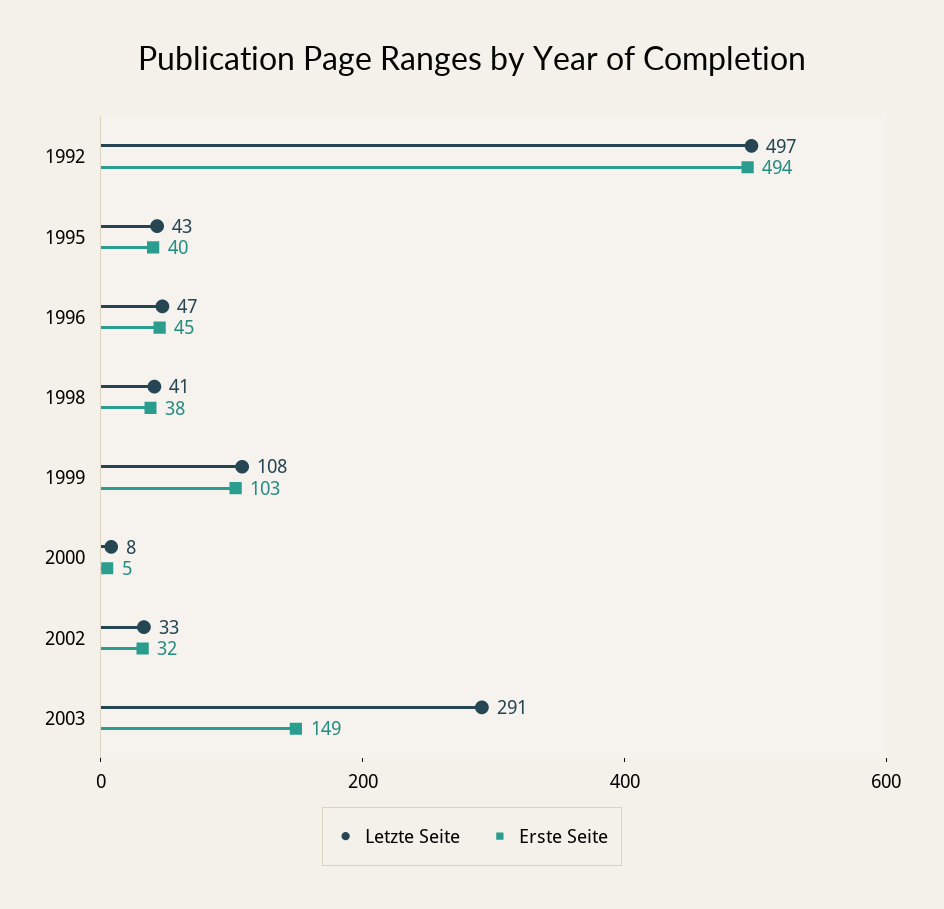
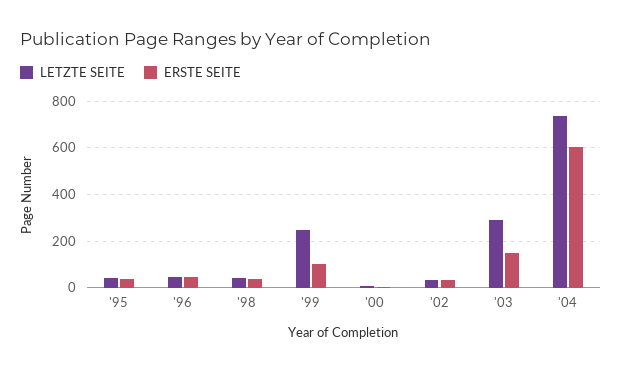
Letzte Seite, 1992: 497 -> none
Erste Seite, 1992: 494 -> none
Letzte Seite, 1999: 108 -> 250
Letzte Seite, '04: none -> 750
Erste Seite, '04: none -> 600

